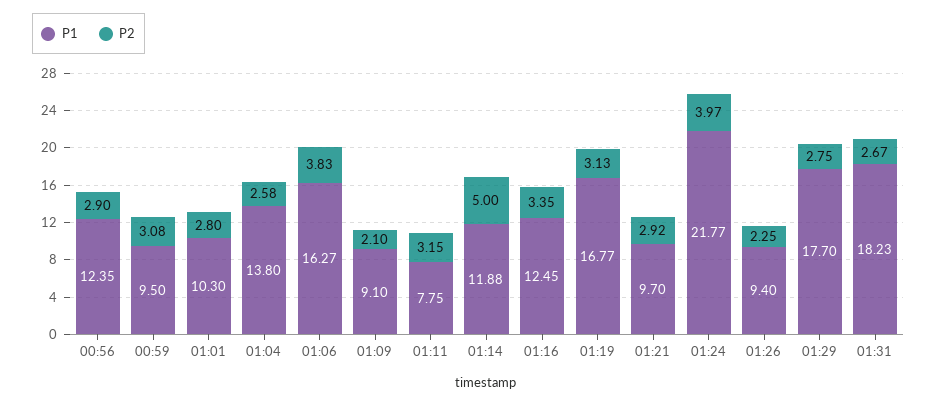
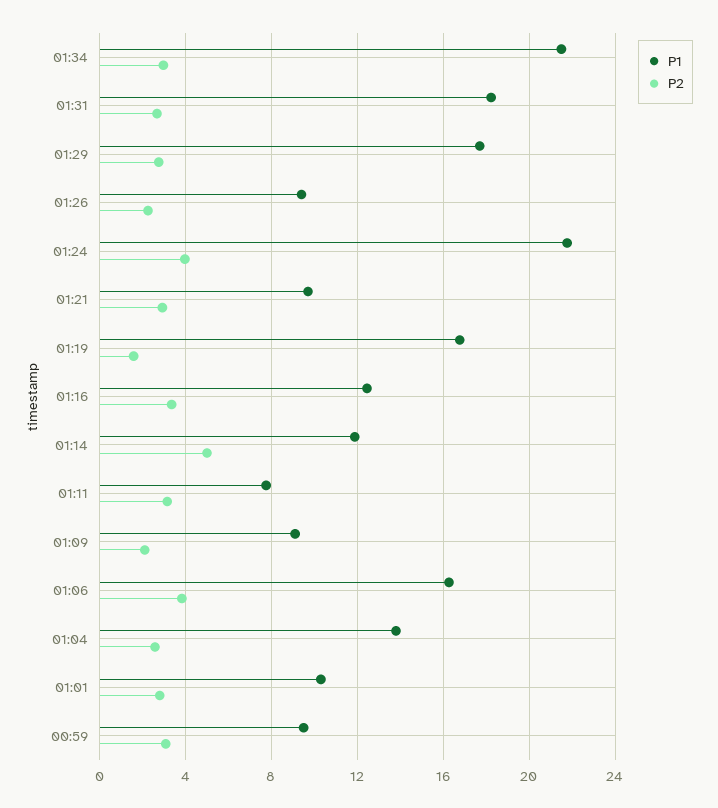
P1, 00:56: 12.35 -> none
P2, 00:56: 2.9 -> none
P2, 01:19: 3.13 -> 1.5
P1, 01:34: none -> 21.5
P2, 01:34: none -> 3

